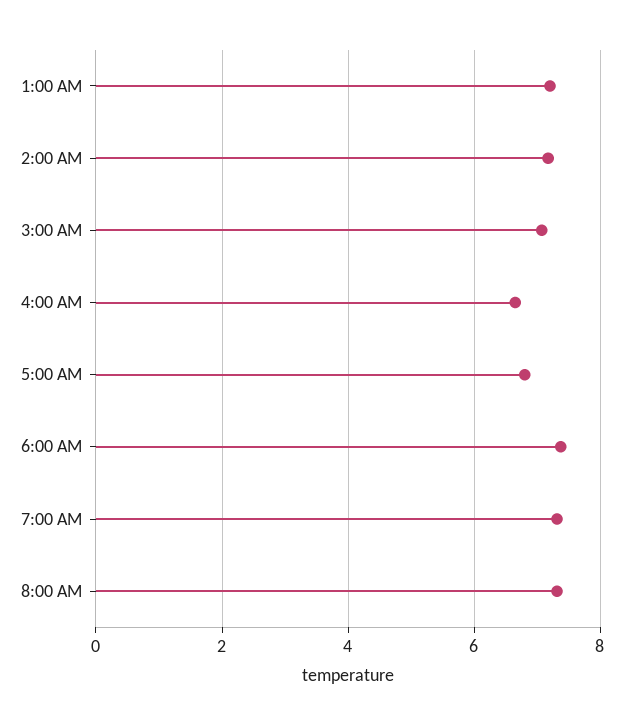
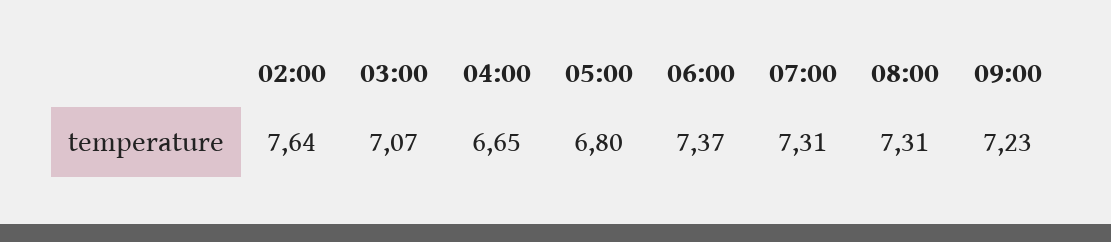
1:00 AM: 7.2 -> none
2:00 AM: 7.2 -> 7.64
09:00: none -> 7.23

